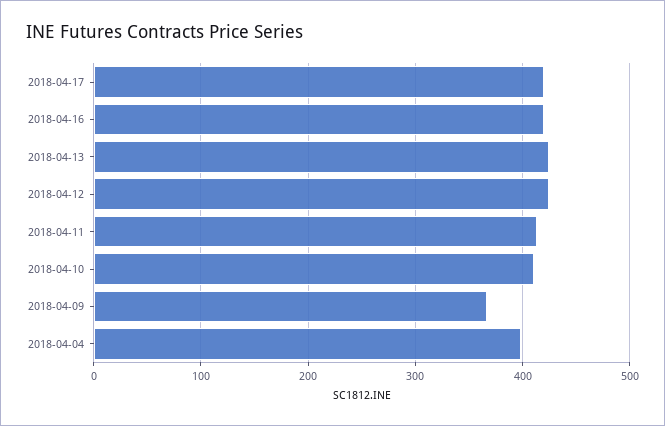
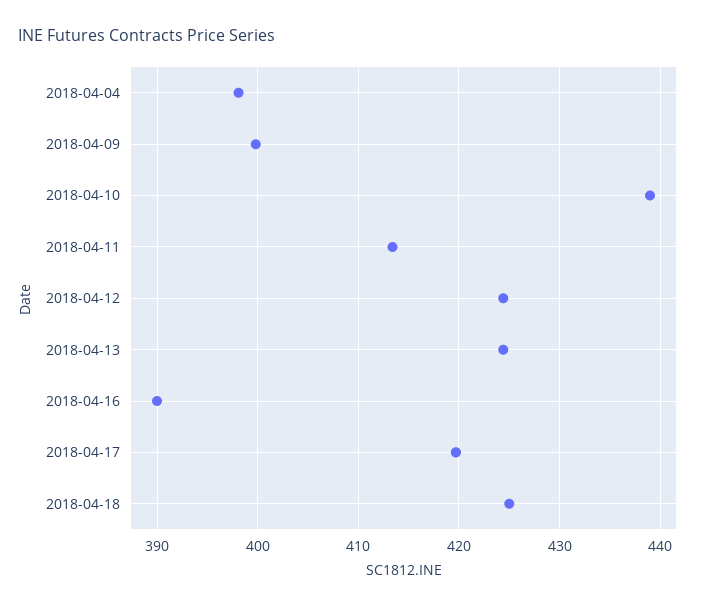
2018-04-16: 420 -> 390
2018-04-10: 410 -> 439
2018-04-09: 370 -> 400
2018-04-18: none -> 425

